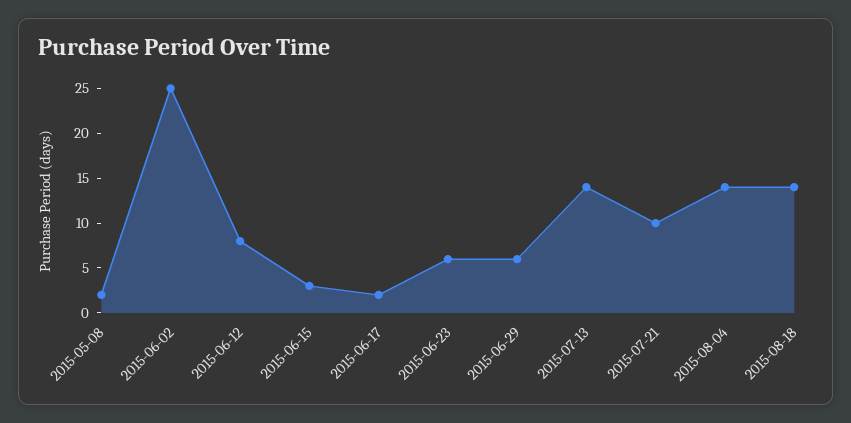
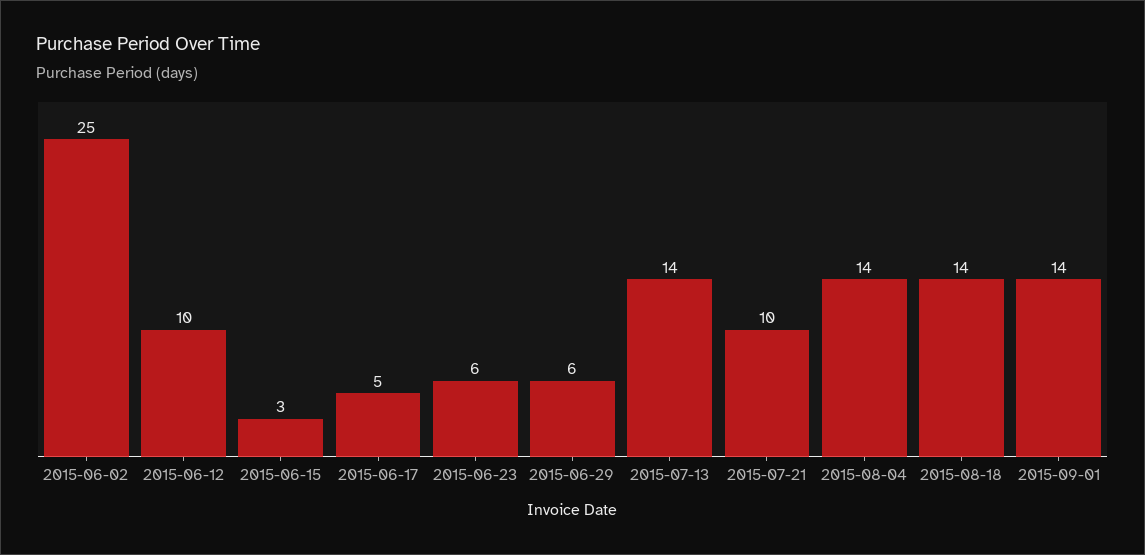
2015-05-08: 2 -> none
2015-06-12: 8 -> 10
2015-06-17: 2 -> 5
2015-09-01: none -> 14

